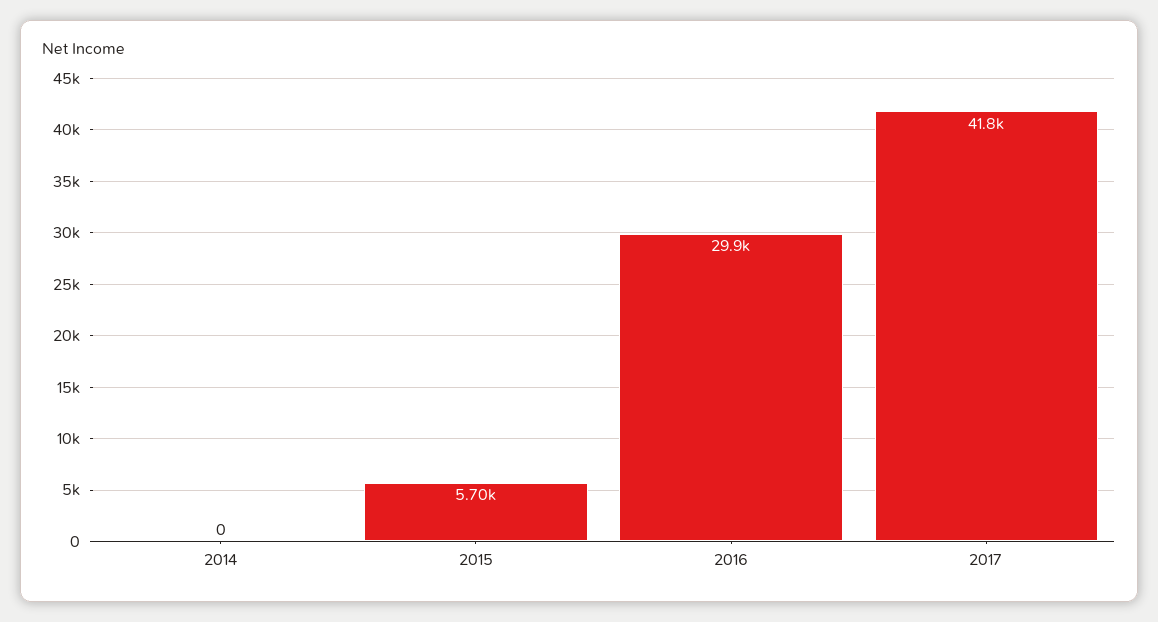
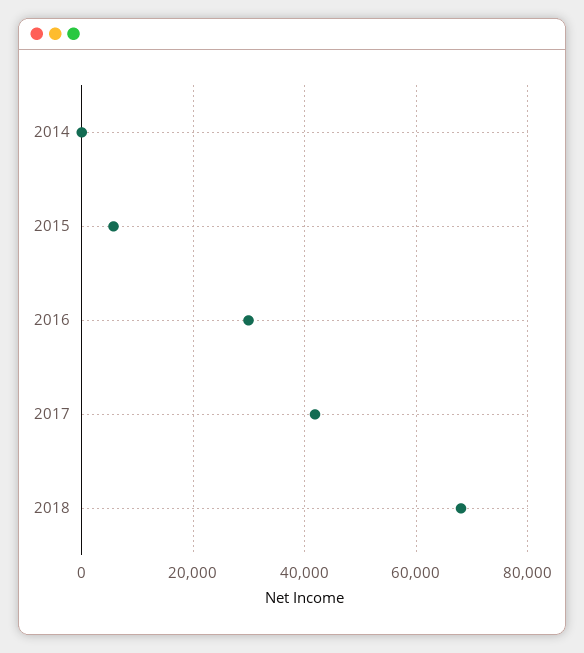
2018: none -> 68000

